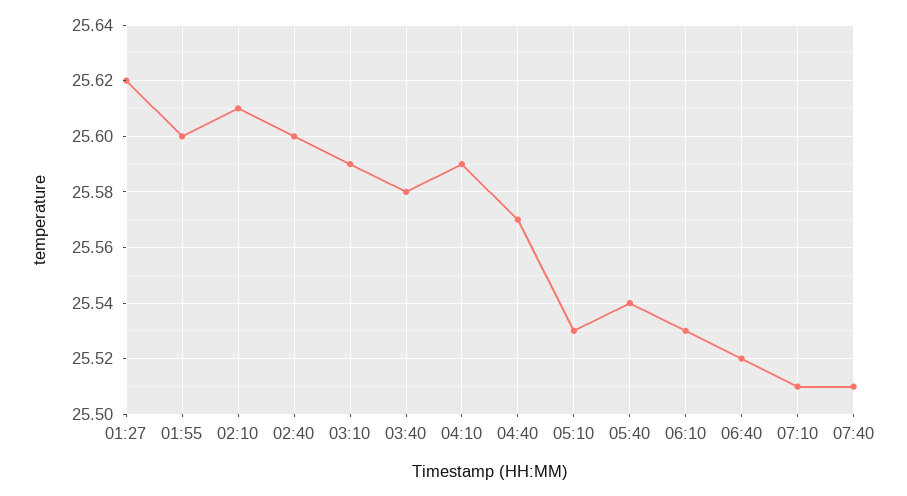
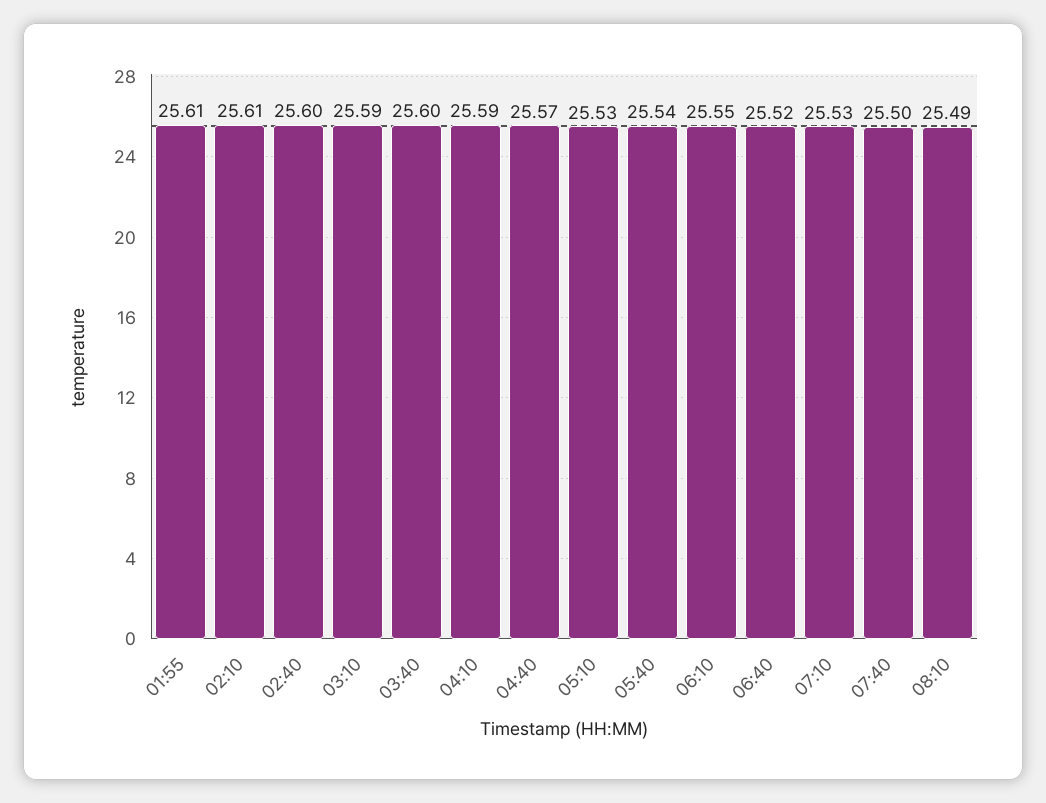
01:27: 25.62 -> none
01:55: 25.6 -> 25.61
03:40: 25.58 -> 25.6
06:10: 25.53 -> 25.55
07:10: 25.51 -> 25.53
07:40: 25.51 -> 25.5
08:10: none -> 25.49

